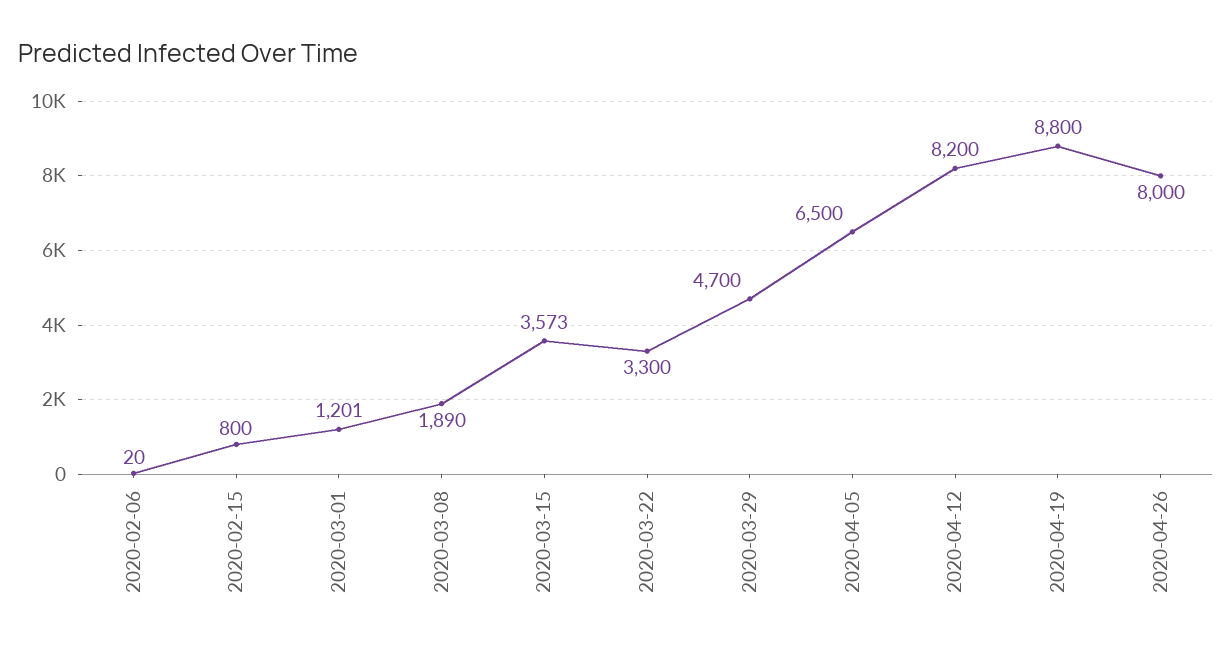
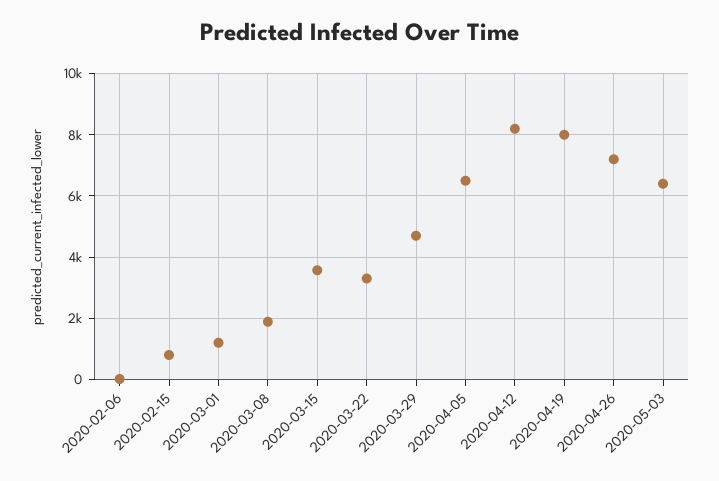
2020-04-19: 8800 -> 8000
2020-04-26: 8000 -> 7200
2020-05-03: none -> 6400

